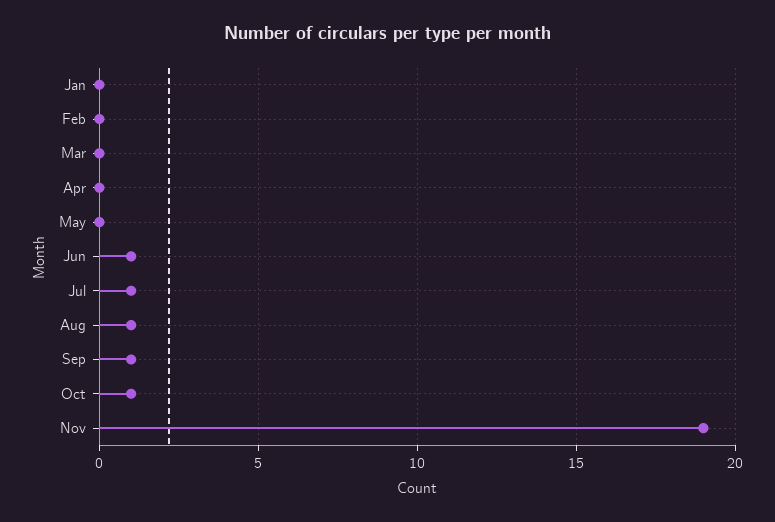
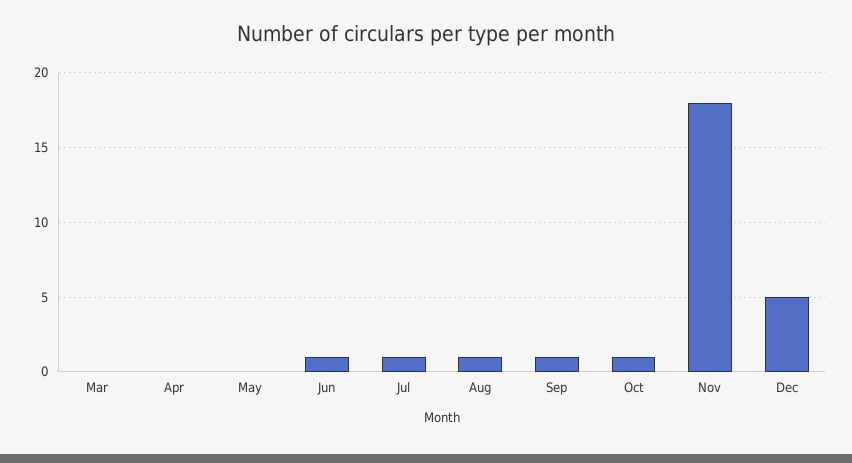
Jan: 0 -> none
Feb: 0 -> none
Nov: 19 -> 18
Dec: none -> 5

